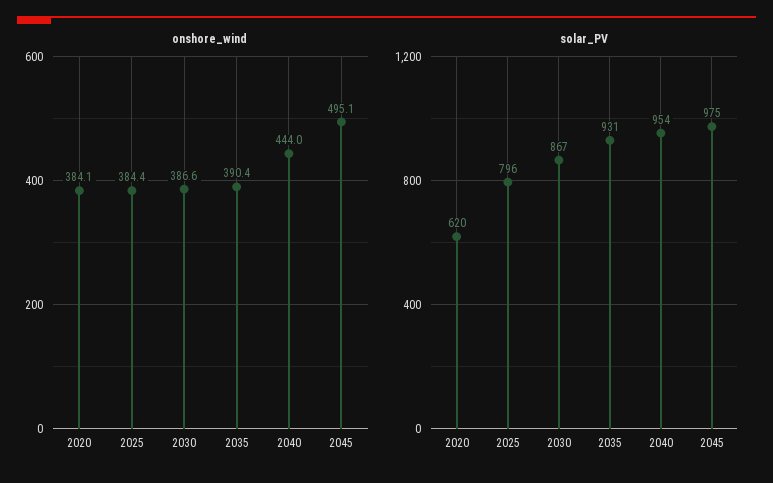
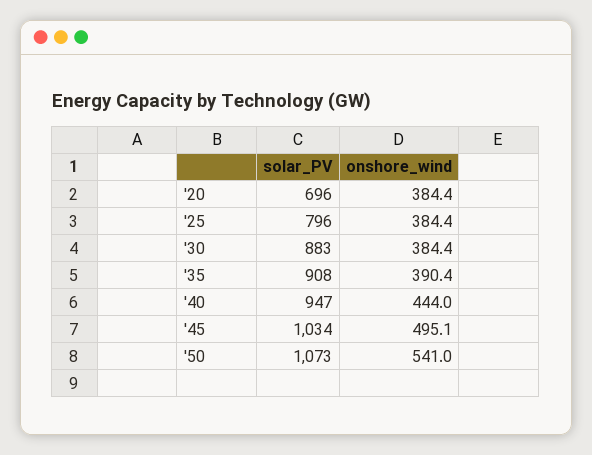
onshore_wind, 2020: 384.1 -> 384.4
onshore_wind, 2030: 386.6 -> 384.4
solar_PV, 2020: 620 -> 696
solar_PV, 2030: 867 -> 883
solar_PV, 2035: 931 -> 908
solar_PV, 2040: 954 -> 947
solar_PV, 2045: 975 -> 1034
solar_PV, '50: none -> 1073
onshore_wind, '50: none -> 541

